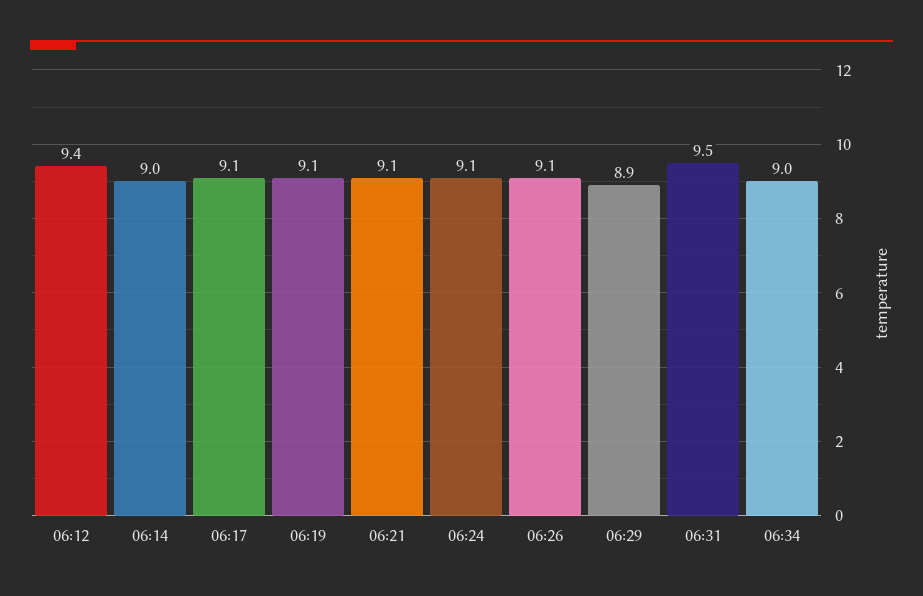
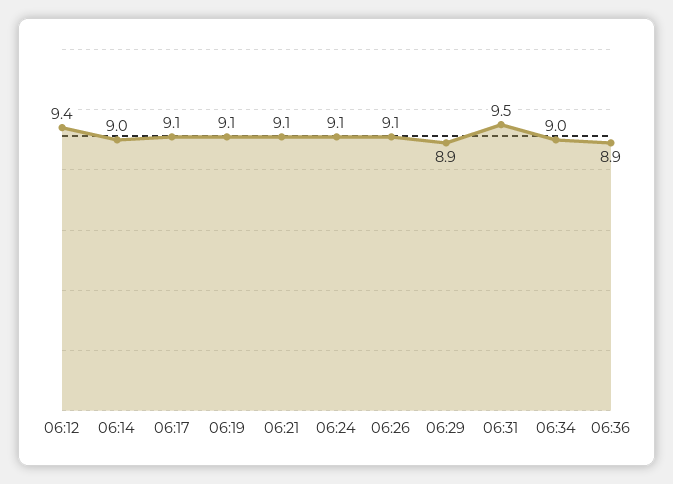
06:36: none -> 8.9

